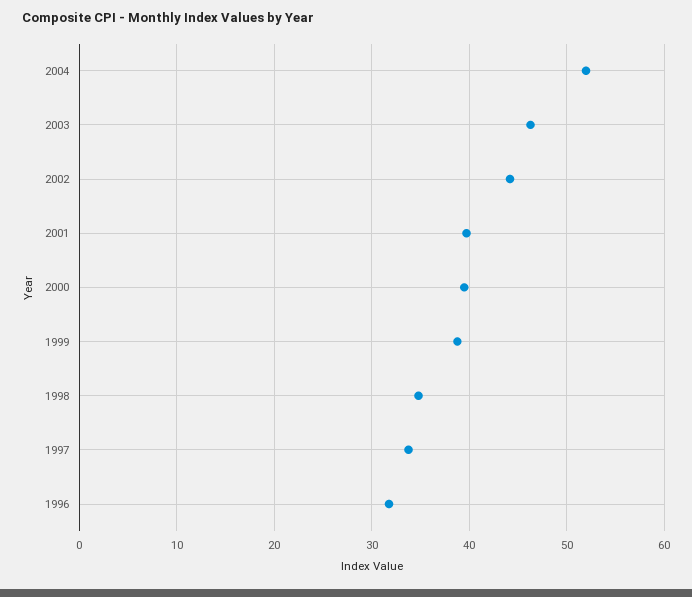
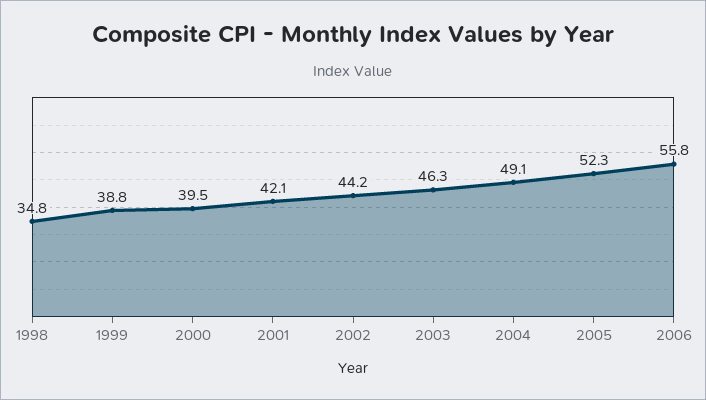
2004: 52 -> 49.1
2001: 40 -> 42.1
1997: 34 -> none
1996: 32 -> none
2005: none -> 52.3
2006: none -> 55.8

